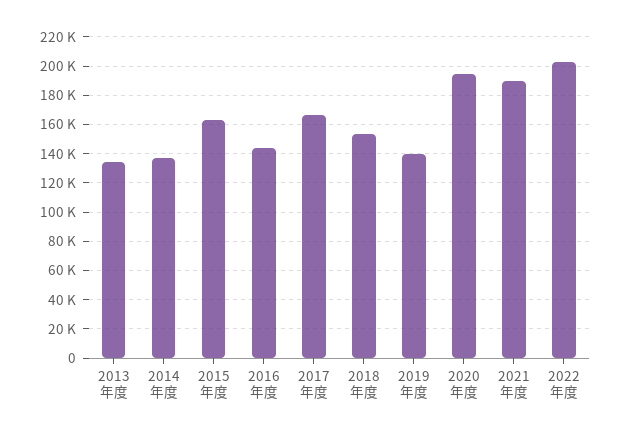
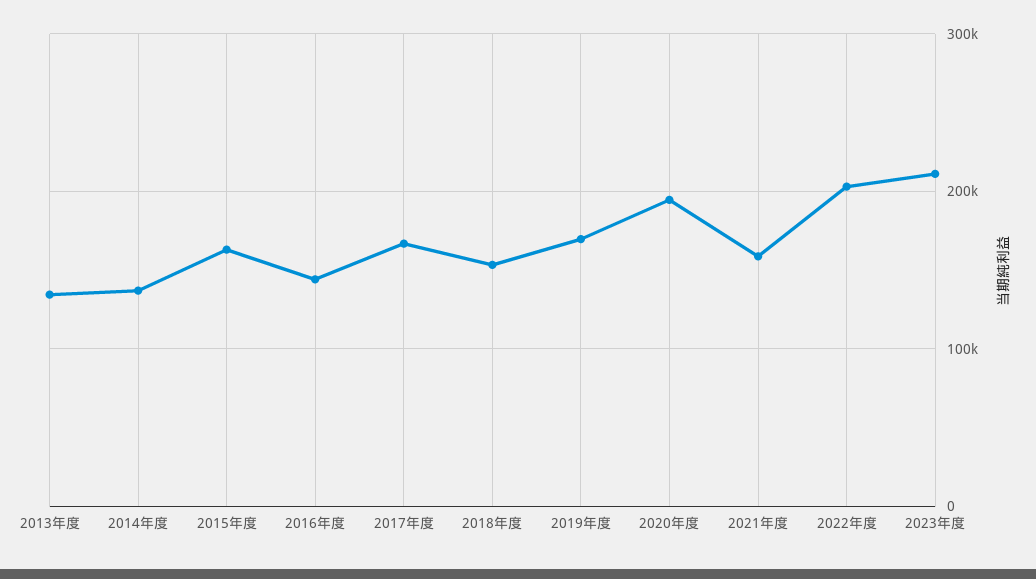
2019年度: 140000 -> 170000
2021年度: 190000 -> 160000
2023年度: none -> 210000

